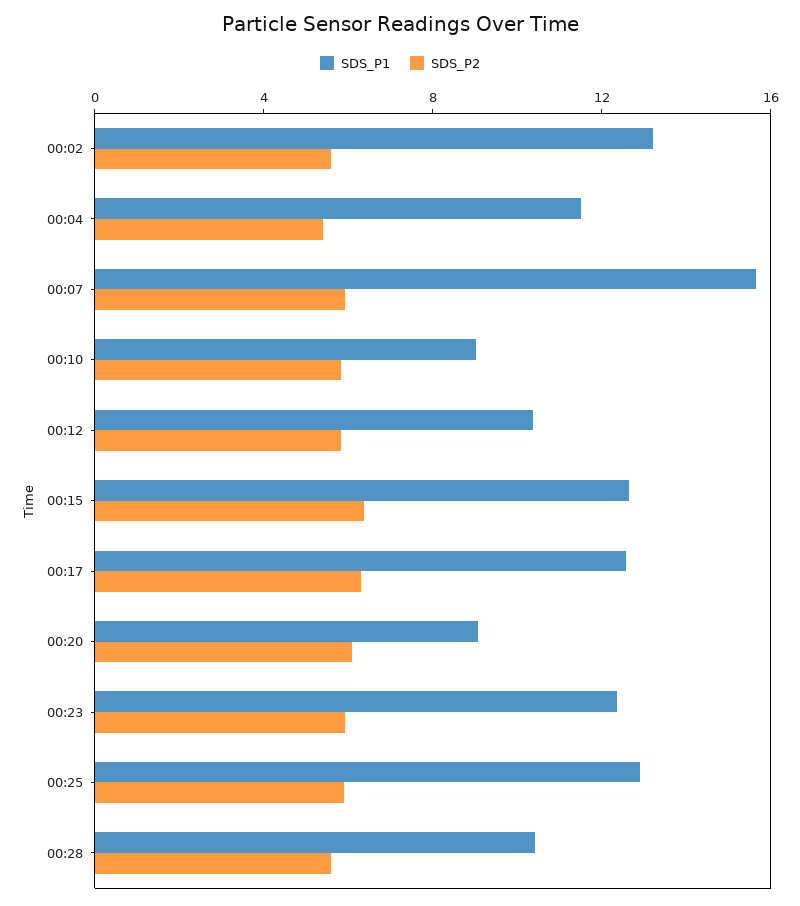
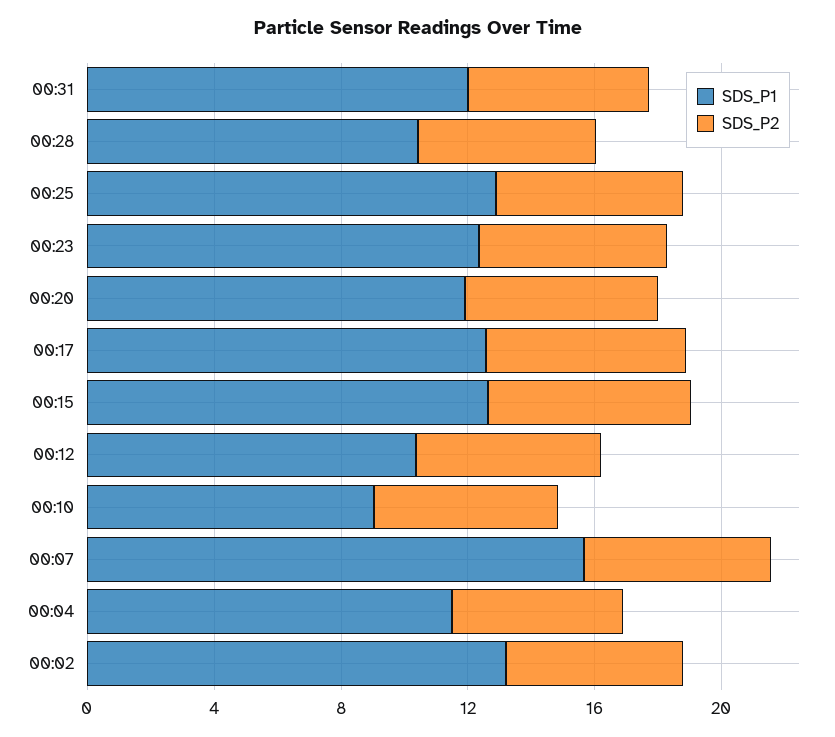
SDS_P1, 00:20: 9 -> 12
SDS_P1, 00:31: none -> 12
SDS_P2, 00:31: none -> 6

